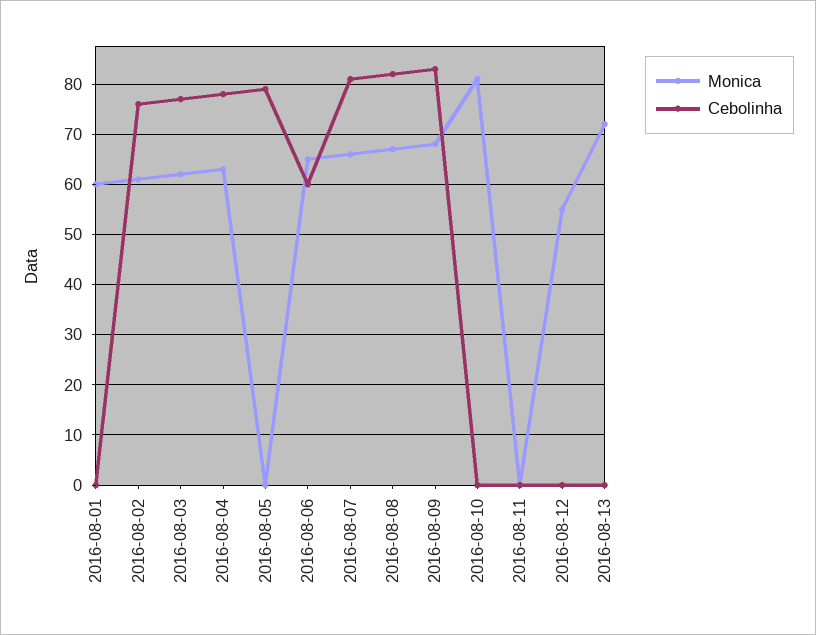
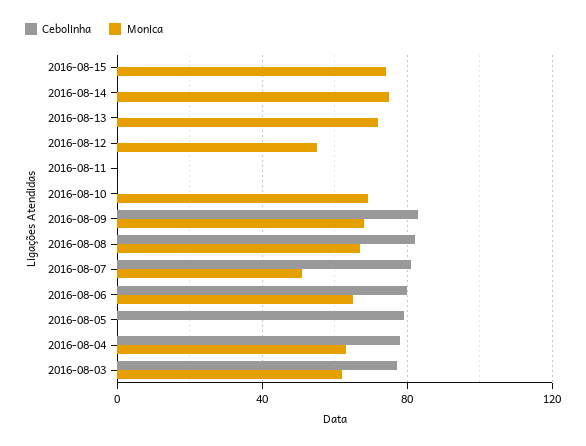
Monica, 2016-08-01: 60 -> none
Cebolinha, 2016-08-01: 0 -> none
Monica, 2016-08-02: 60 -> none
Cebolinha, 2016-08-02: 75 -> none
Cebolinha, 2016-08-06: 60 -> 80
Monica, 2016-08-07: 65 -> 50
Monica, 2016-08-10: 80 -> 70
Cebolinha, 2016-08-15: none -> 0
Monica, 2016-08-15: none -> 75
Cebolinha, 2016-08-14: none -> 0
Monica, 2016-08-14: none -> 75

